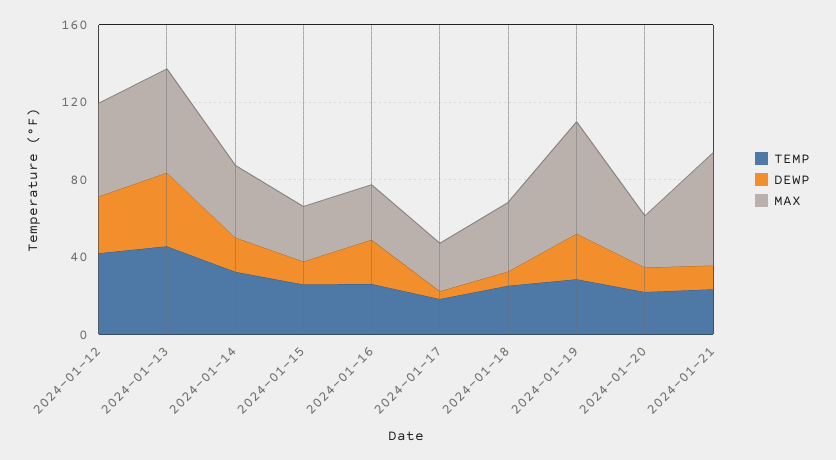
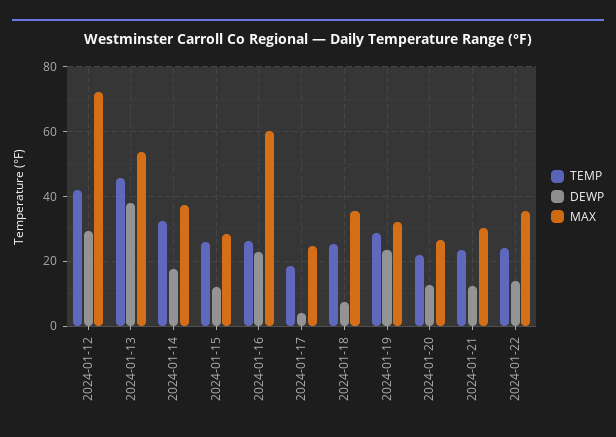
MAX, 2024-01-12: 50 -> 72
MAX, 2024-01-16: 30 -> 60
MAX, 2024-01-19: 60 -> 32
MAX, 2024-01-21: 60 -> 30
TEMP, 2024-01-22: none -> 24
DEWP, 2024-01-22: none -> 14
MAX, 2024-01-22: none -> 36

